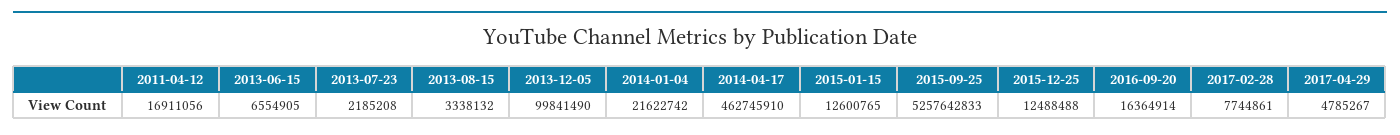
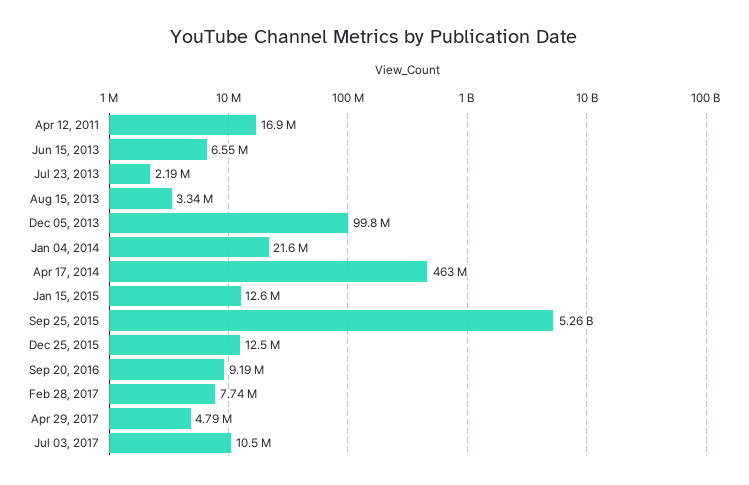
2016-09-20: 16364914 -> 9190000
Jul 03, 2017: none -> 10500000

